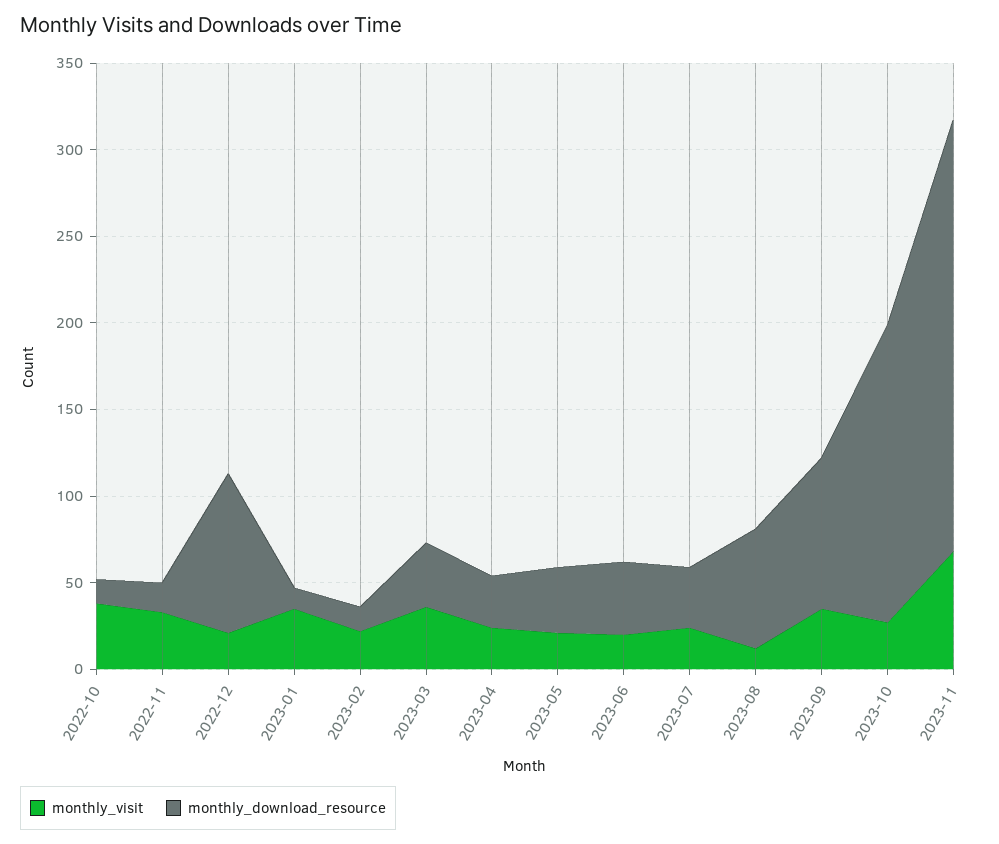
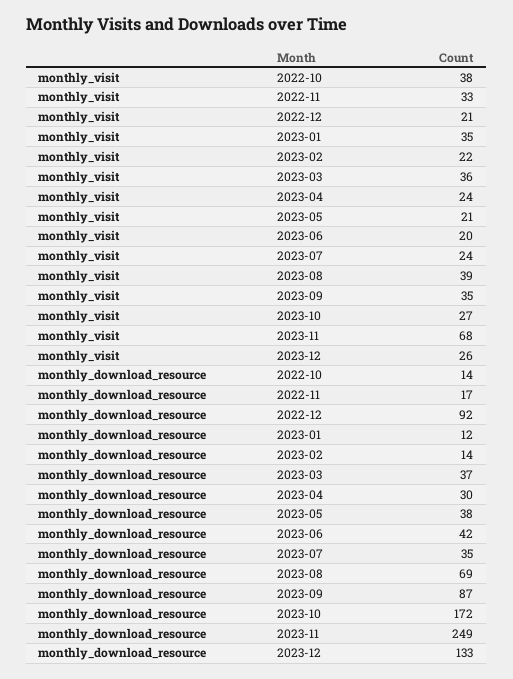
monthly_visit, 2023-08: 10 -> 39
monthly_visit, 2023-12: none -> 26
monthly_download_resource, 2023-12: none -> 133

